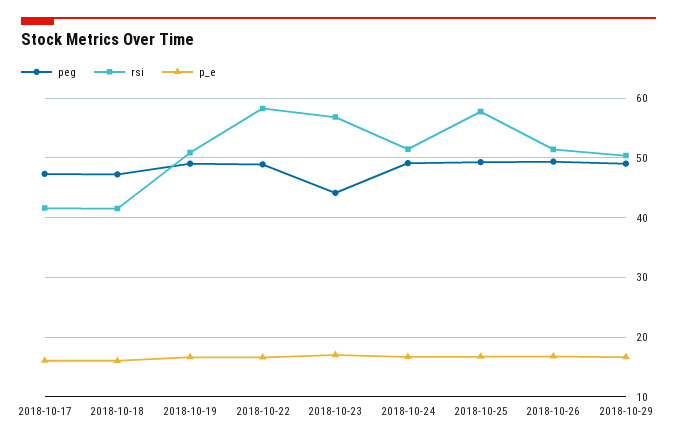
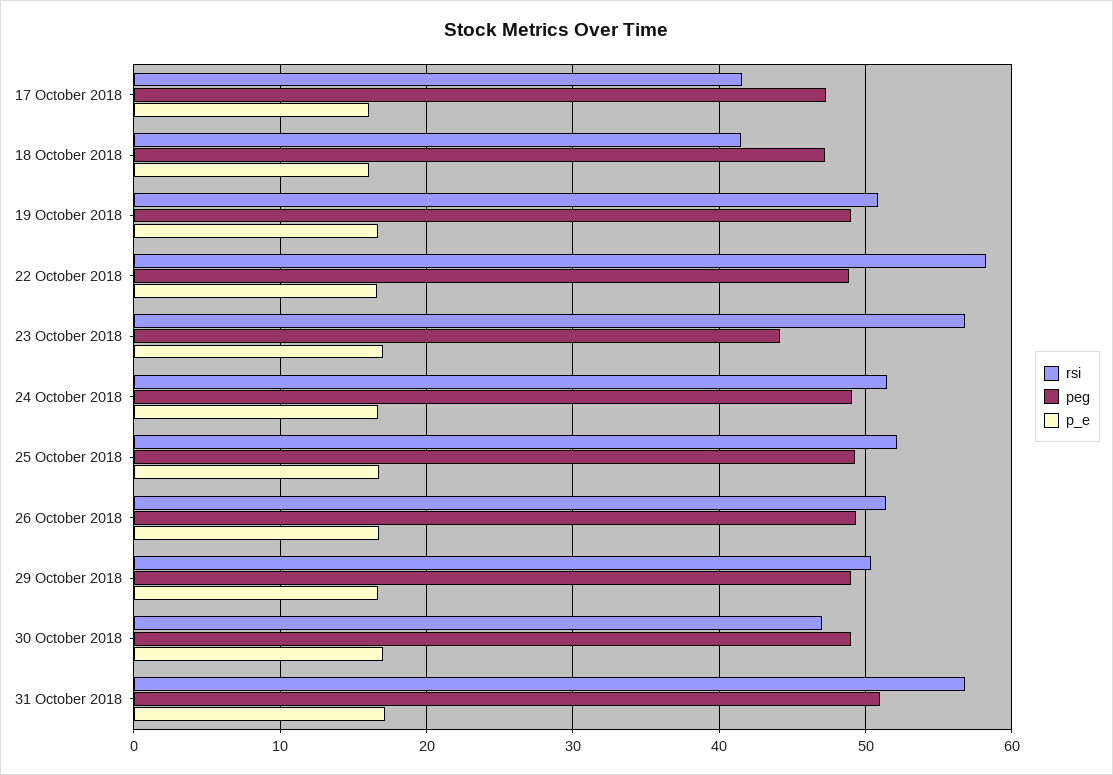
rsi, 2018-10-25: 58 -> 52
rsi, 30 October 2018: none -> 47
peg, 30 October 2018: none -> 49
p_e, 30 October 2018: none -> 17
rsi, 31 October 2018: none -> 57
peg, 31 October 2018: none -> 51
p_e, 31 October 2018: none -> 17

